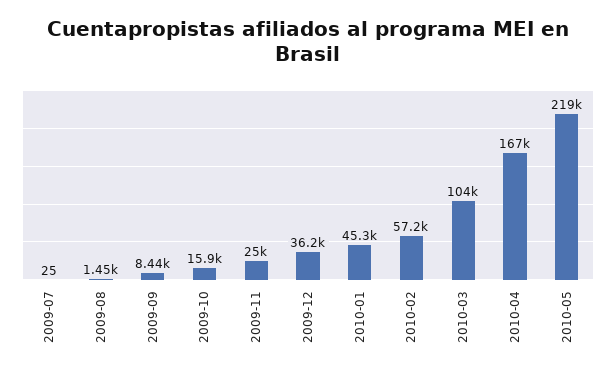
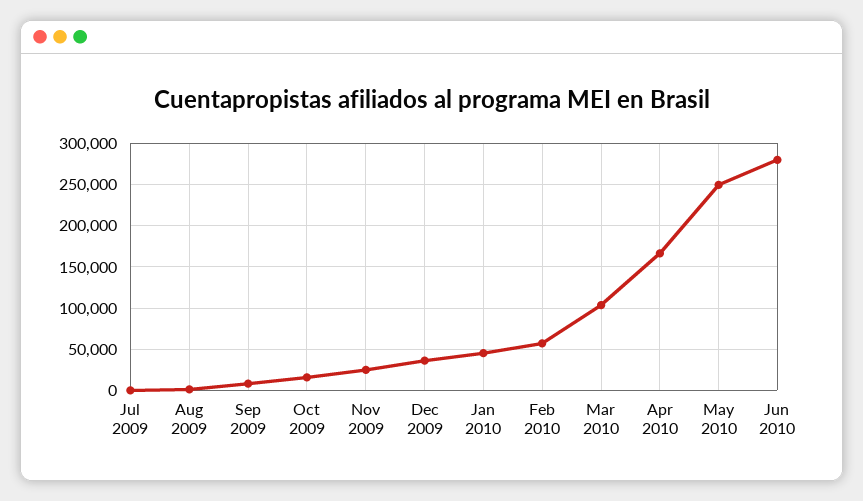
2010-05: 219000 -> 250000
Jun 2010: none -> 280000

